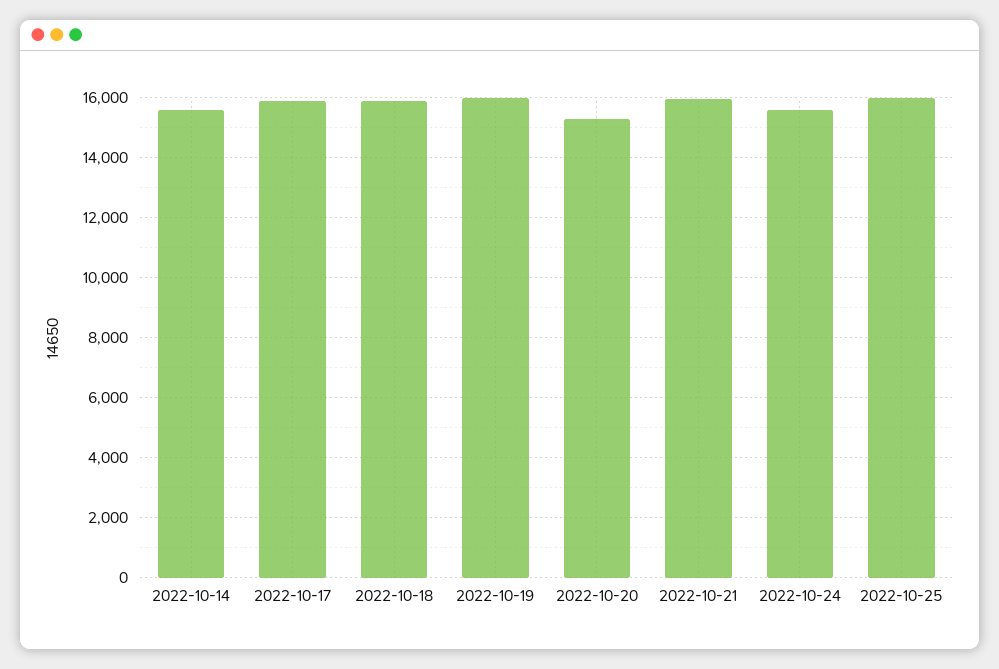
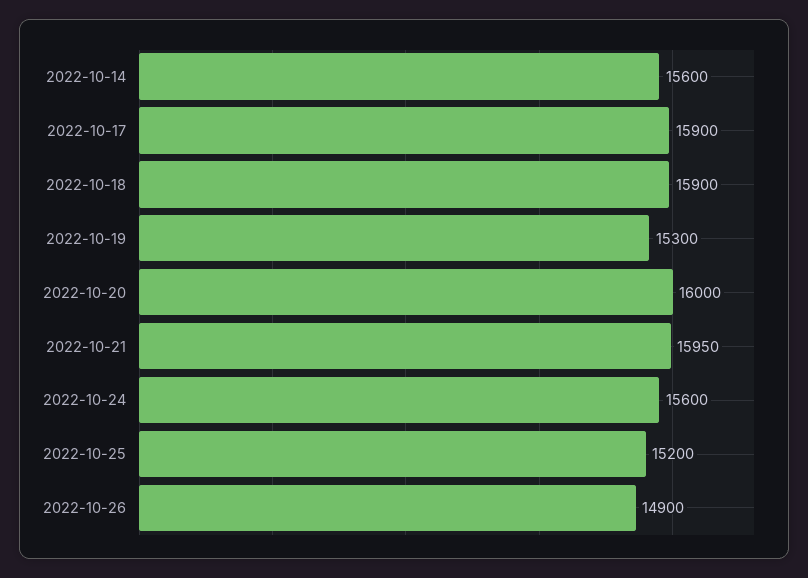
2022-10-19: 16000 -> 15300
2022-10-20: 15250 -> 16000
2022-10-25: 16000 -> 15200
2022-10-26: none -> 14900

